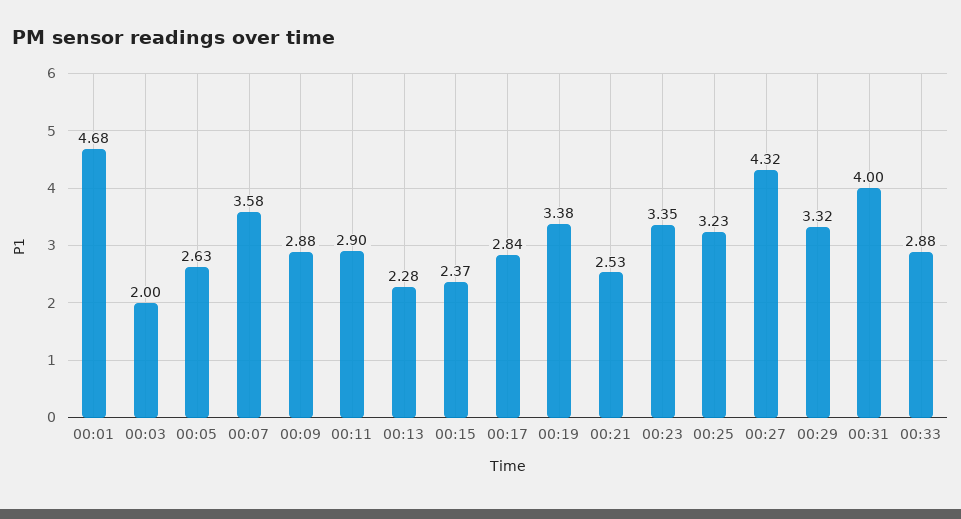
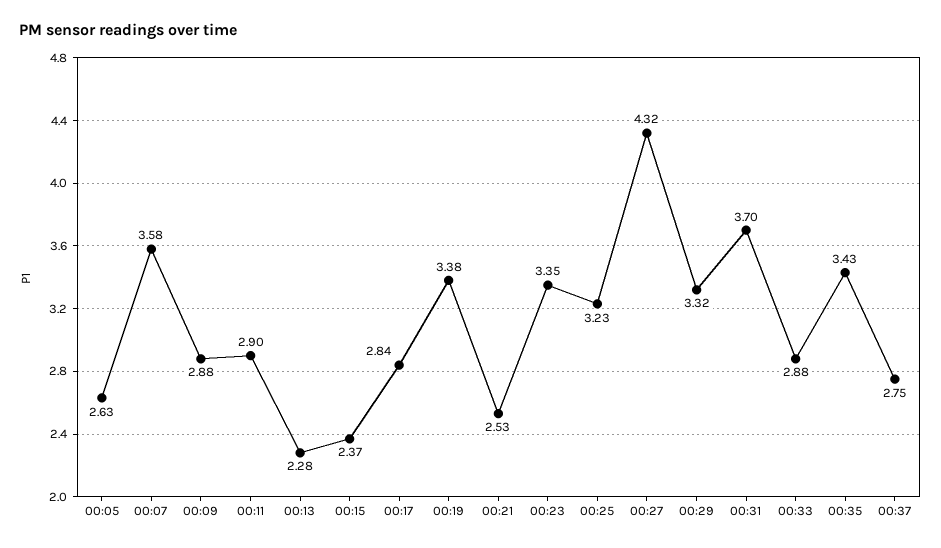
00:01: 4.68 -> none
00:03: 2 -> none
00:31: 4 -> 3.7
00:35: none -> 3.43
00:37: none -> 2.75

